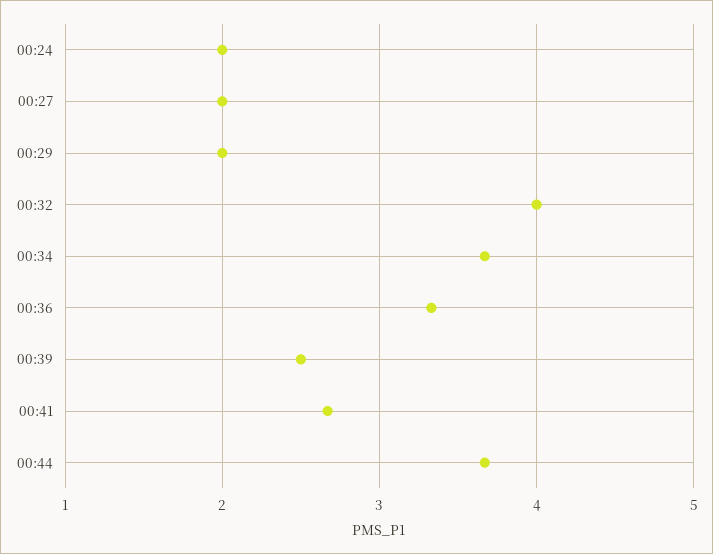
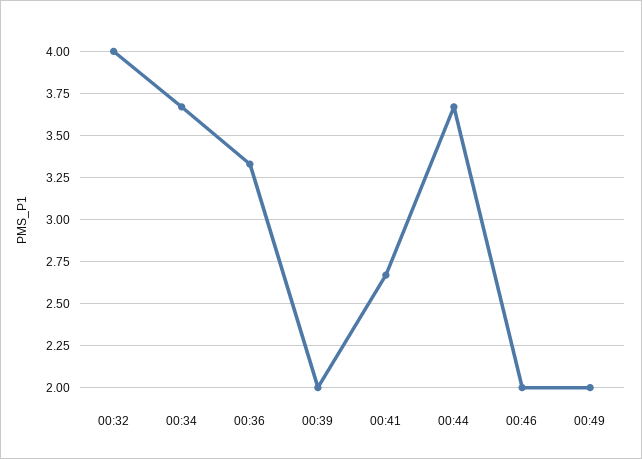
00:24: 2 -> none
00:27: 2 -> none
00:29: 2 -> none
00:39: 2.5 -> 2
00:46: none -> 2
00:49: none -> 2

